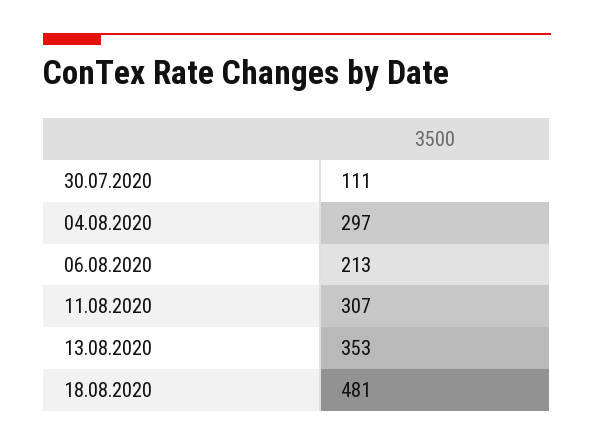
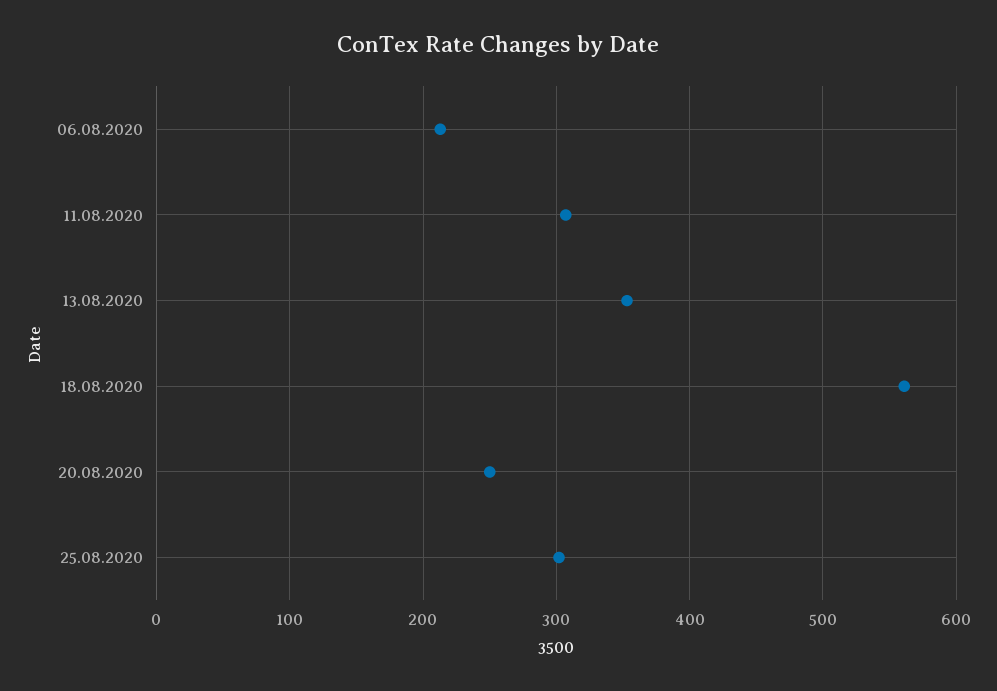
30.07.2020: 111 -> none
04.08.2020: 297 -> none
18.08.2020: 481 -> 560
20.08.2020: none -> 250
25.08.2020: none -> 300

